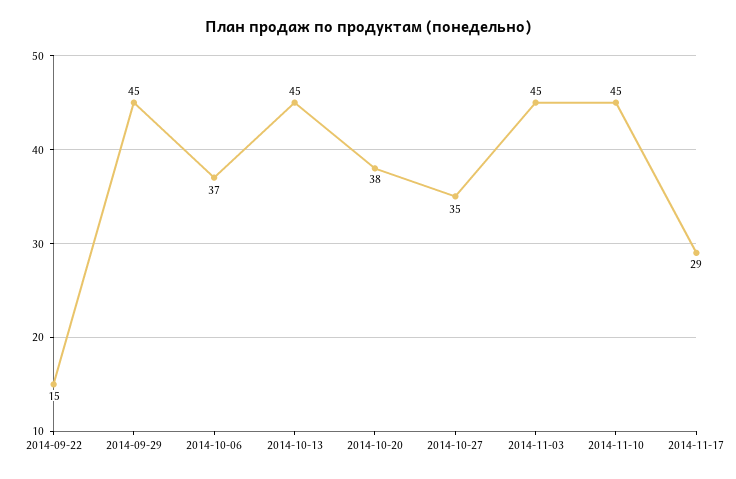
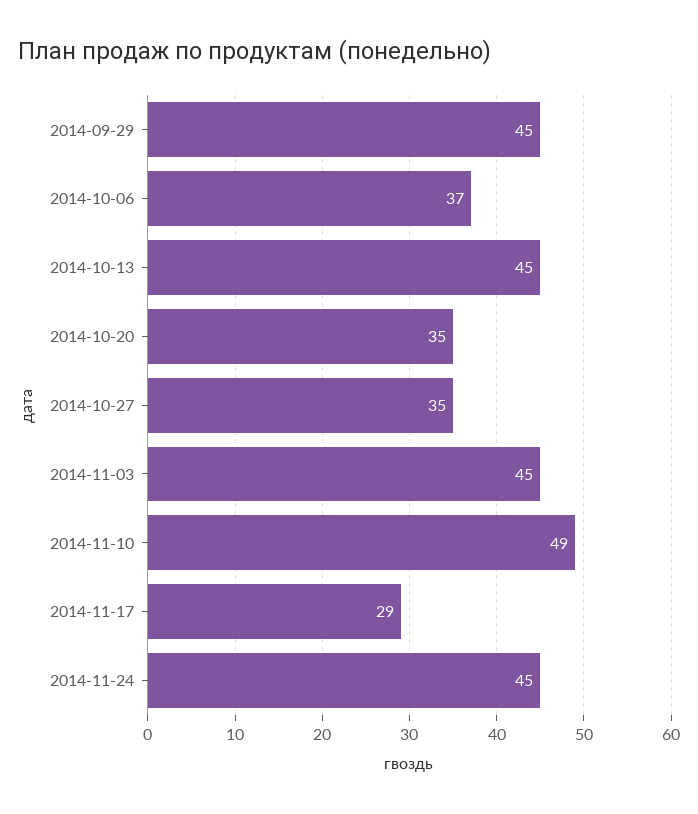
2014-09-22: 15 -> none
2014-10-20: 38 -> 35
2014-11-10: 45 -> 49
2014-11-24: none -> 45

